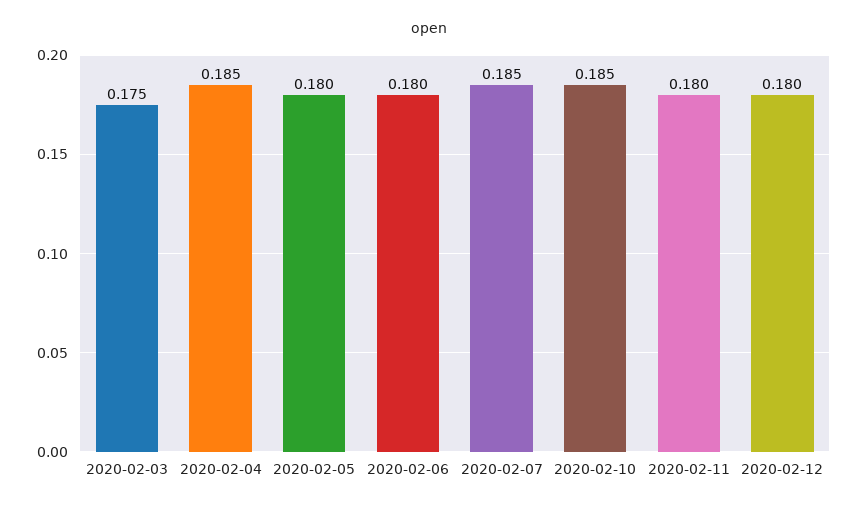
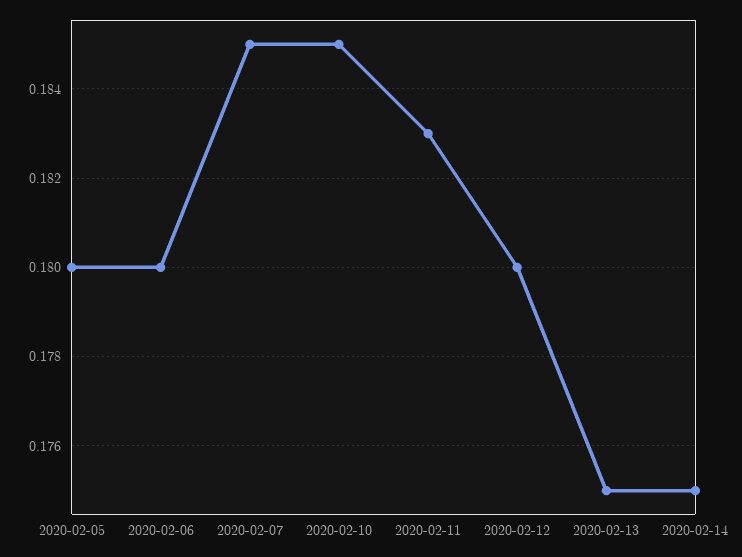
2020-02-03: 0.175 -> none
2020-02-04: 0.185 -> none
2020-02-11: 0.18 -> 0.183
2020-02-13: none -> 0.175
2020-02-14: none -> 0.175

